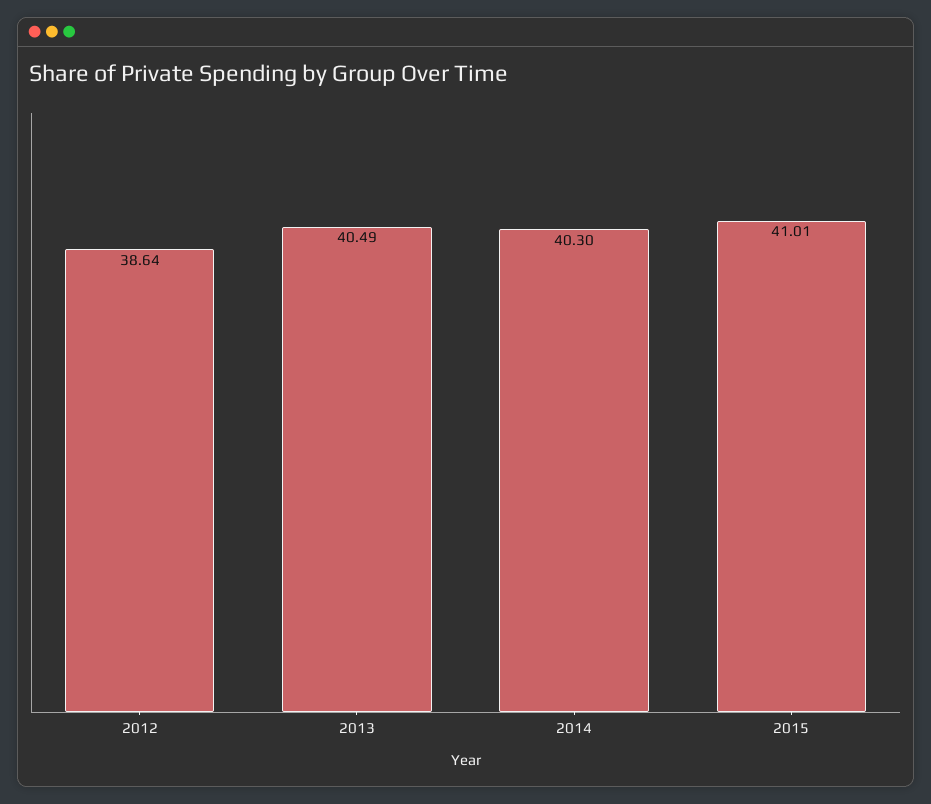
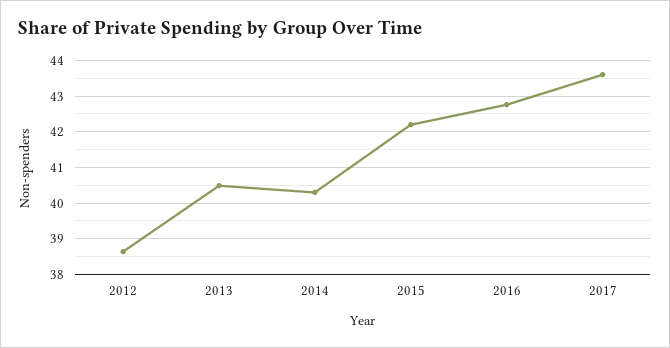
2015: 41.01 -> 42.2
2016: none -> 42.8
2017: none -> 43.6

